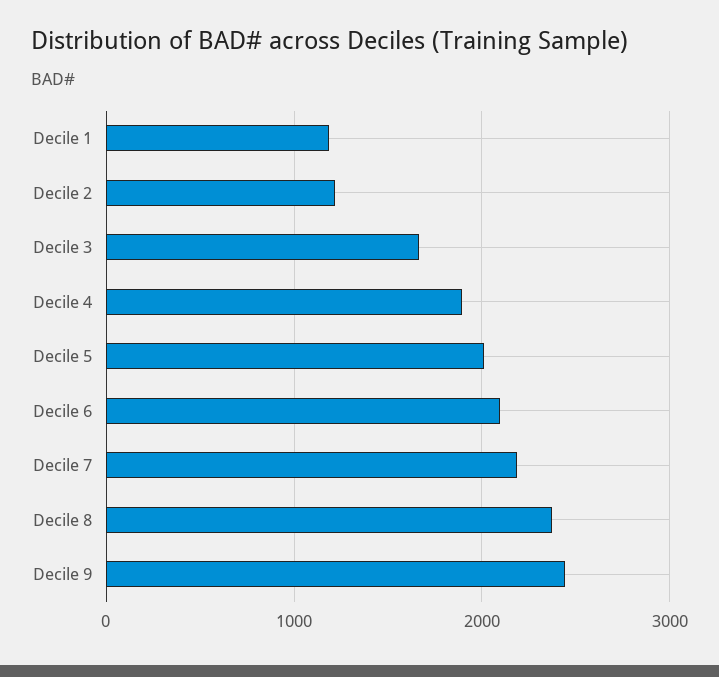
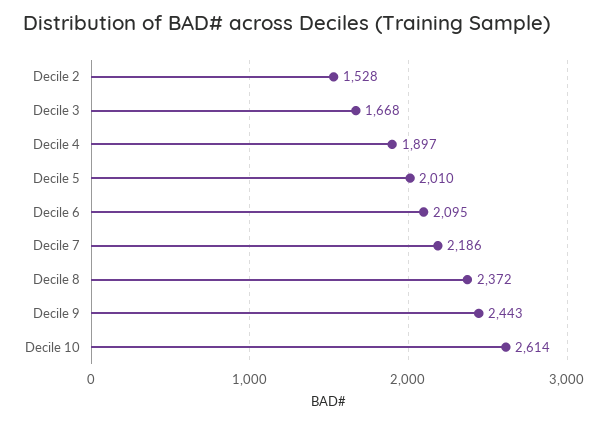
Decile 1: 1200 -> none
Decile 2: 1200 -> 1528
Decile 10: none -> 2614

